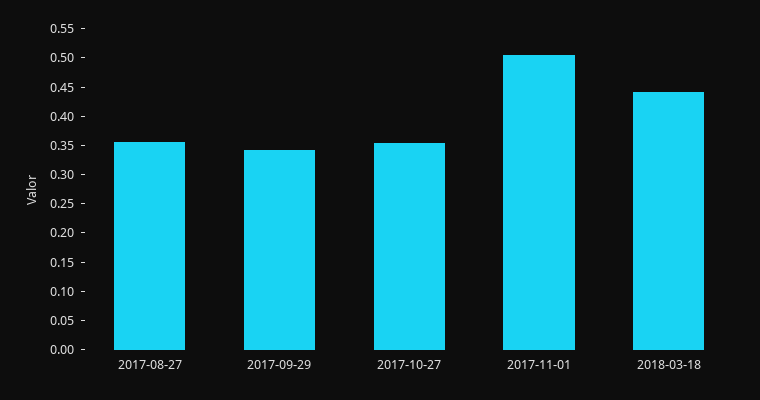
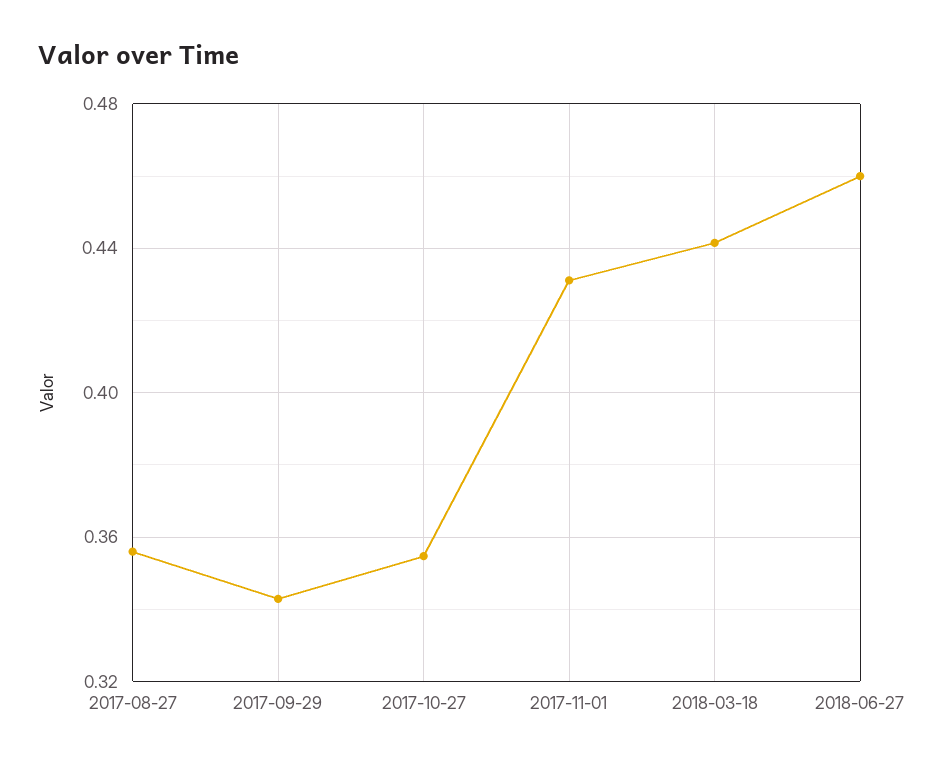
2017-11-01: 0.5 -> 0.43
2018-06-27: none -> 0.46

